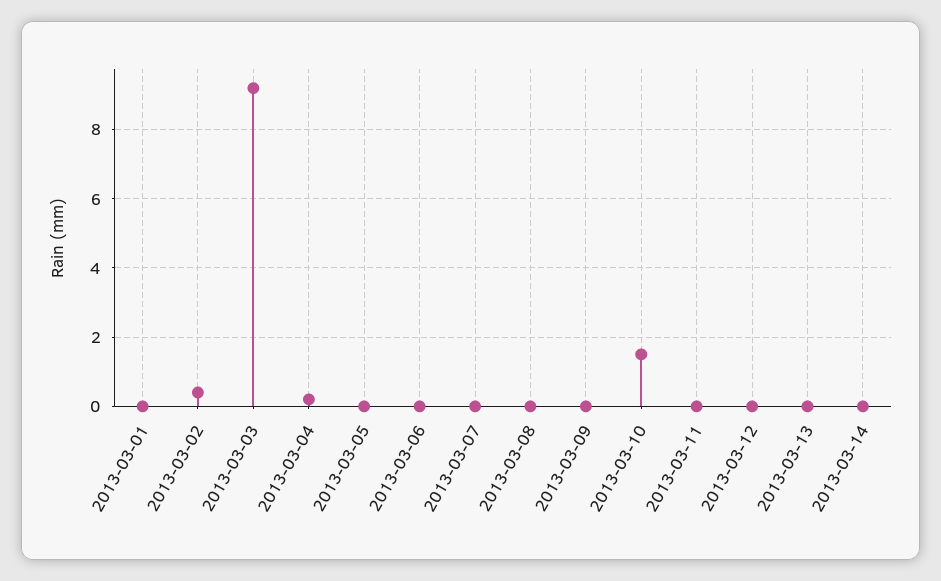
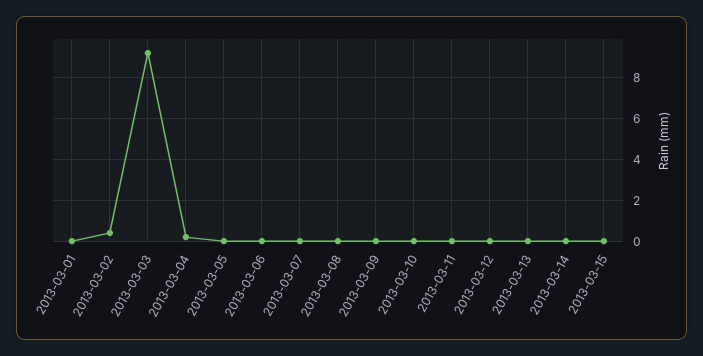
2013-03-10: 1.5 -> 0
2013-03-15: none -> 0

